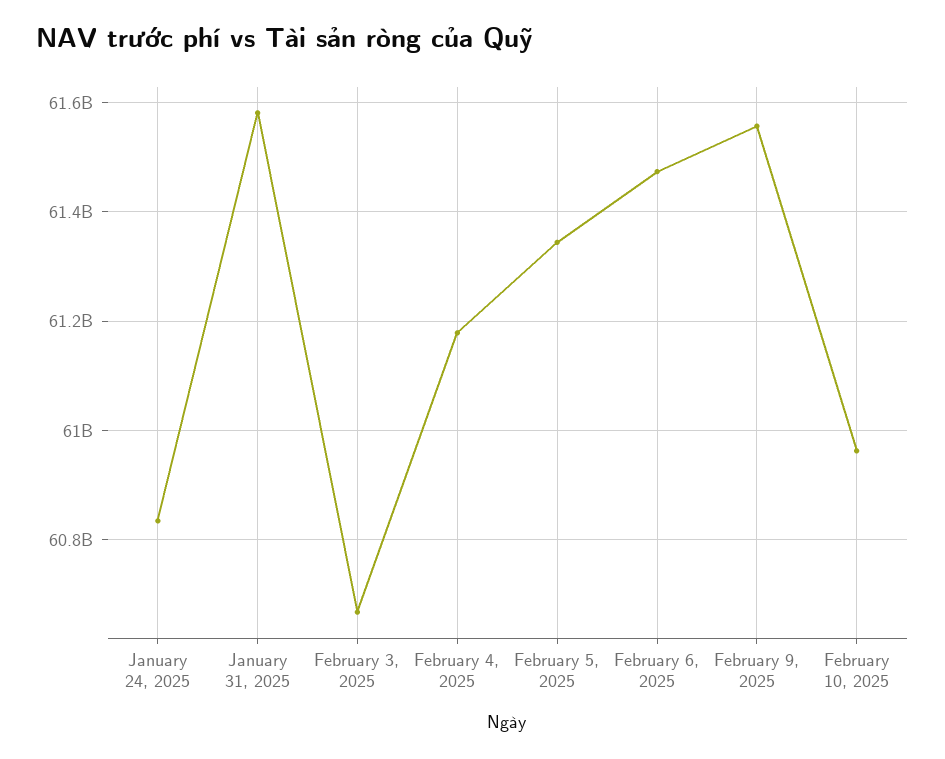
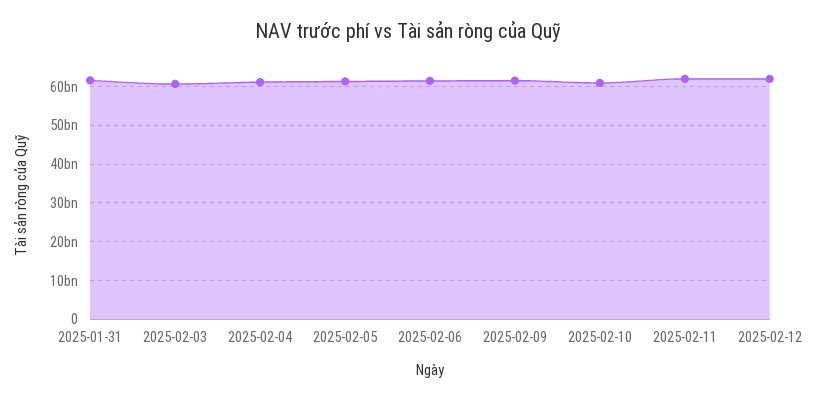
January 24, 2025: 60840000000 -> none
2025-02-11: none -> 62000000000
2025-02-12: none -> 62000000000

